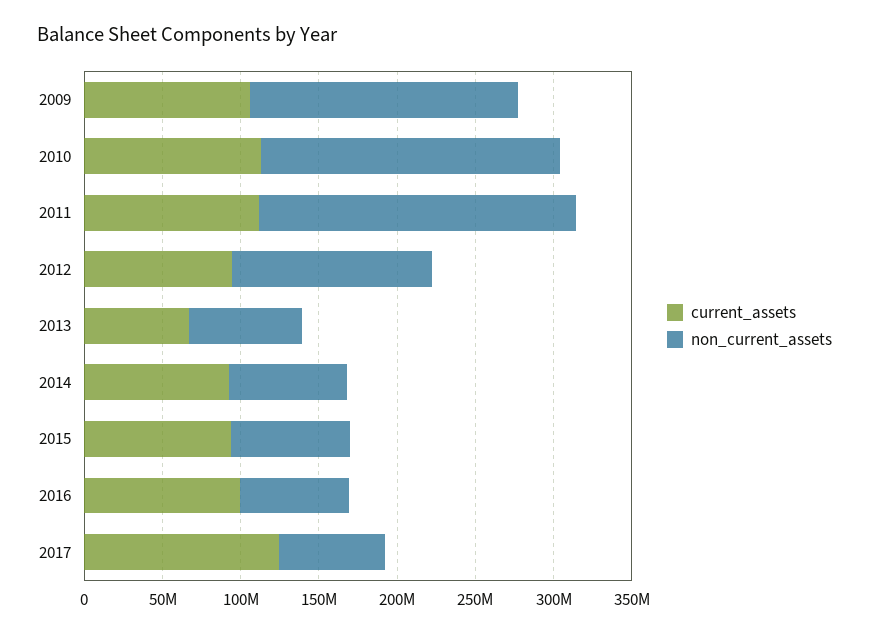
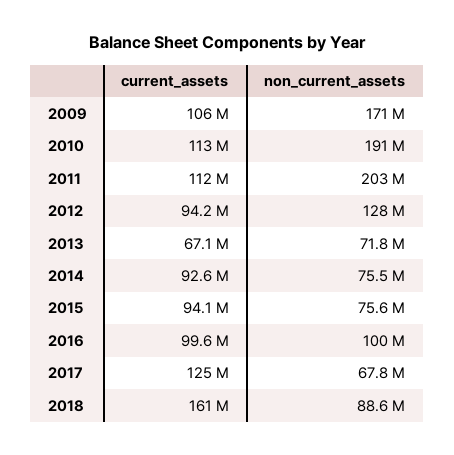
non_current_assets, 2016: 70000000 -> 100000000
current_assets, 2018: none -> 161000000
non_current_assets, 2018: none -> 88600000

